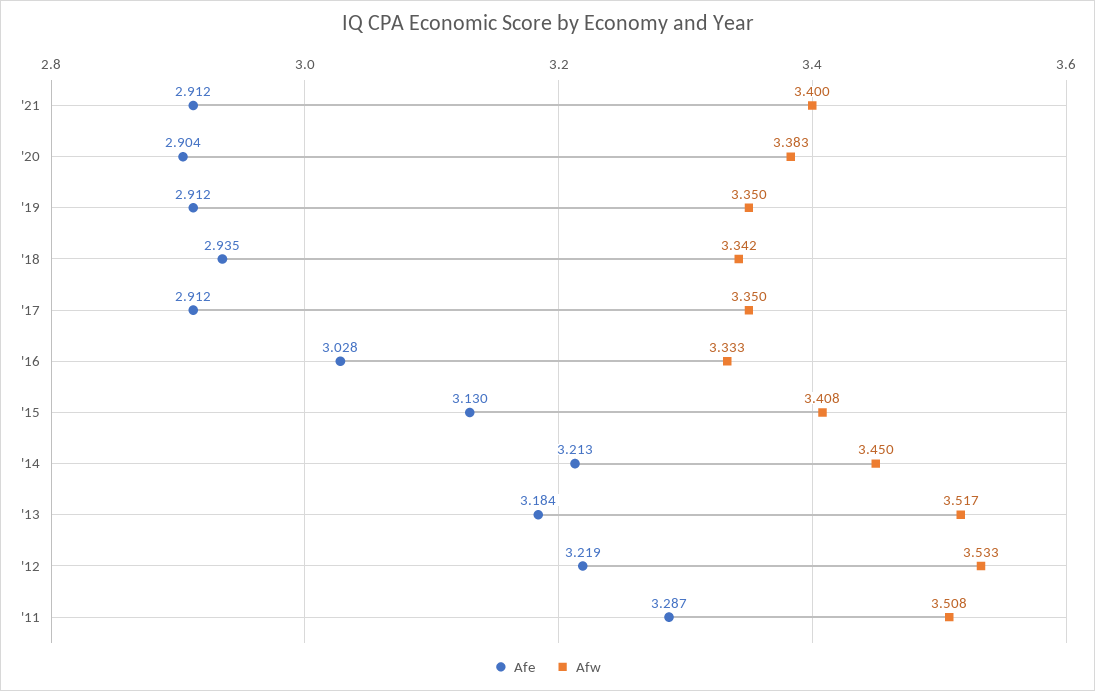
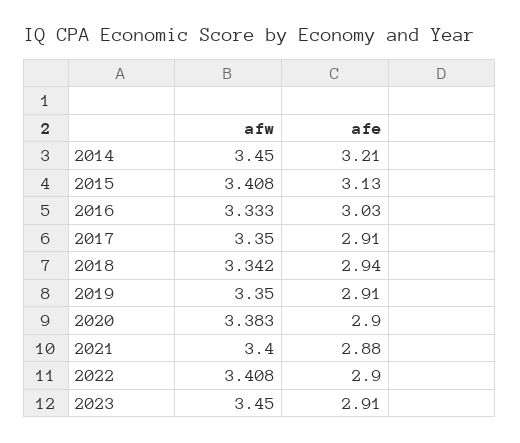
Afe, '21: 2.912 -> 2.88
Afe, '13: 3.184 -> none
Afw, '13: 3.517 -> none
Afe, '12: 3.219 -> none
Afw, '12: 3.533 -> none
Afe, '11: 3.287 -> none
Afw, '11: 3.508 -> none
Afw, 2022: none -> 3.408
Afe, 2022: none -> 2.9
Afw, 2023: none -> 3.45
Afe, 2023: none -> 2.91

